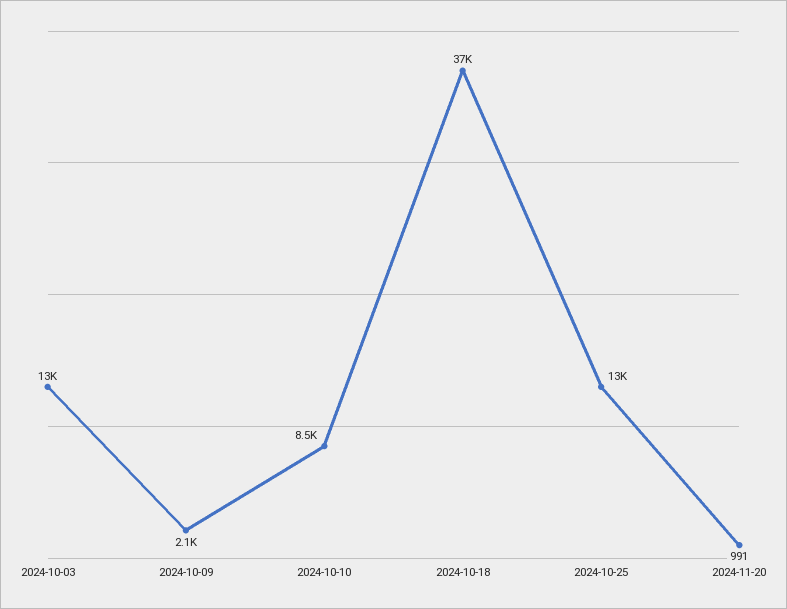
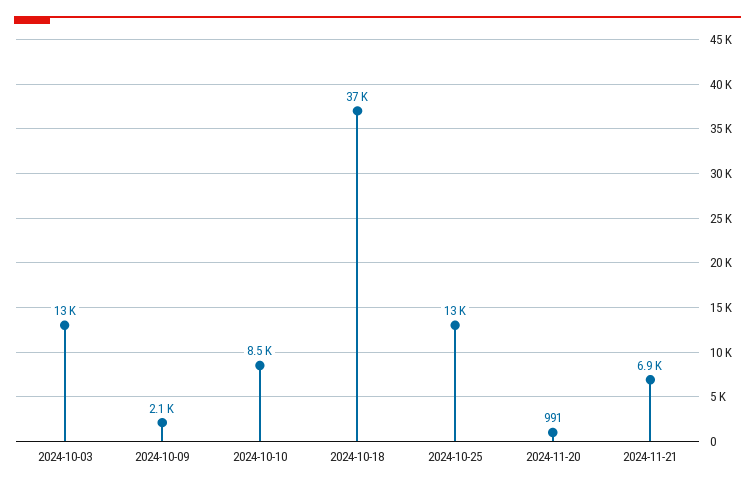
2024-11-21: none -> 6900

